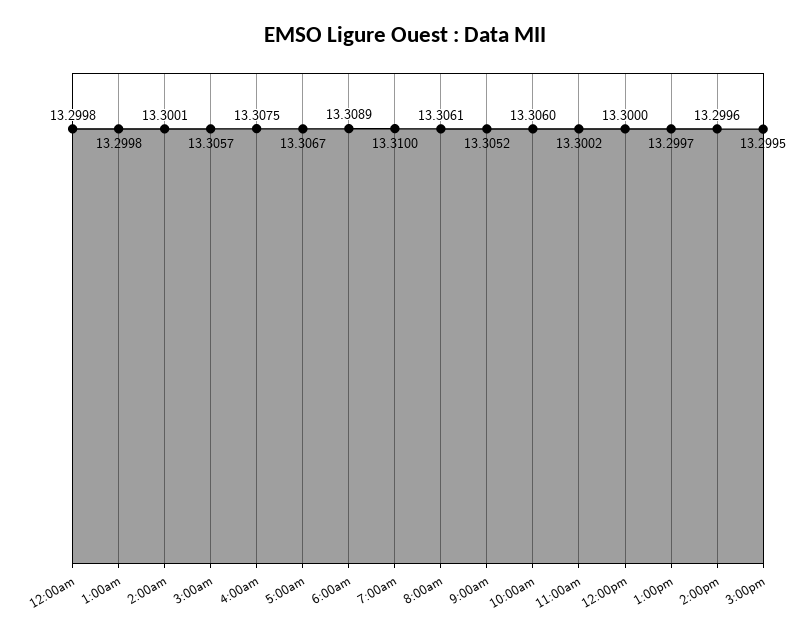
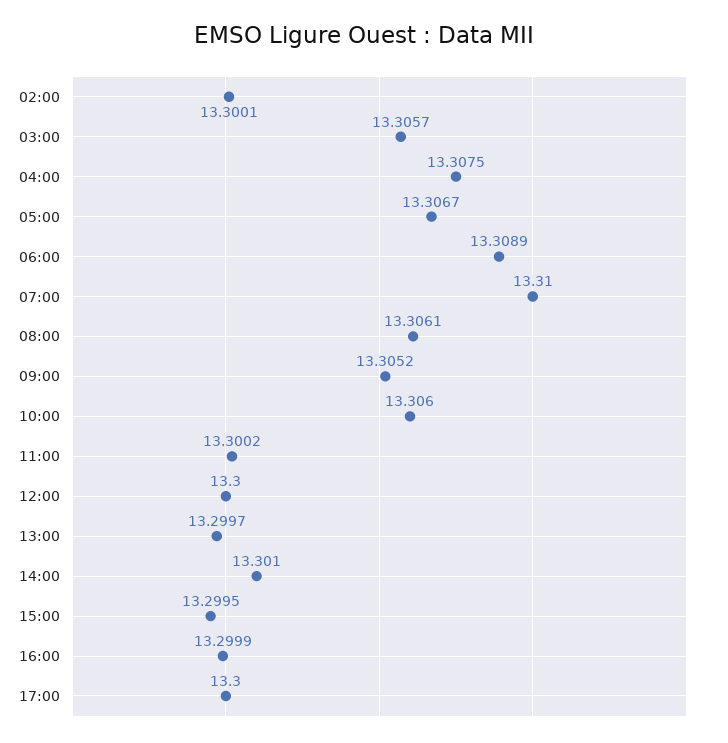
12:00am: 13.2998 -> none
1:00am: 13.2998 -> none
2:00pm: 13.2996 -> 13.301
16:00: none -> 13.2999
17:00: none -> 13.3

